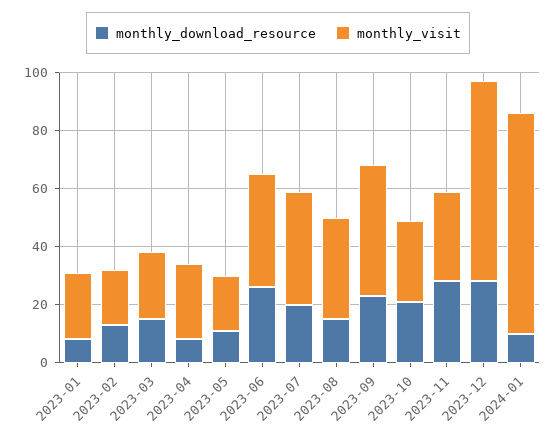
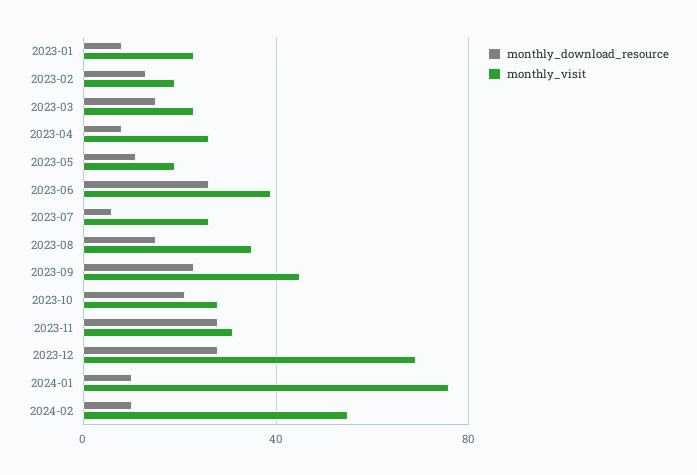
monthly_download_resource, 2023-07: 20 -> 5
monthly_visit, 2023-07: 40 -> 25
monthly_download_resource, 2024-02: none -> 10
monthly_visit, 2024-02: none -> 55

